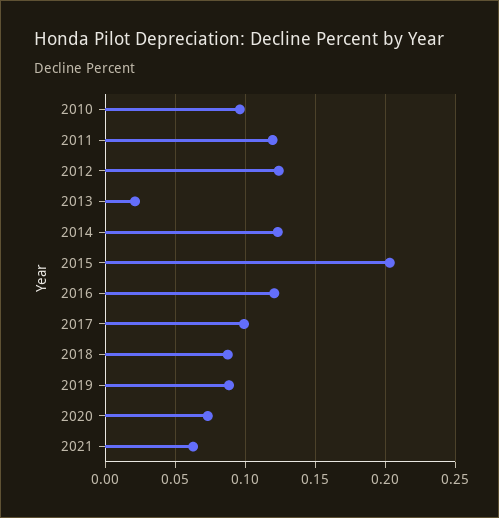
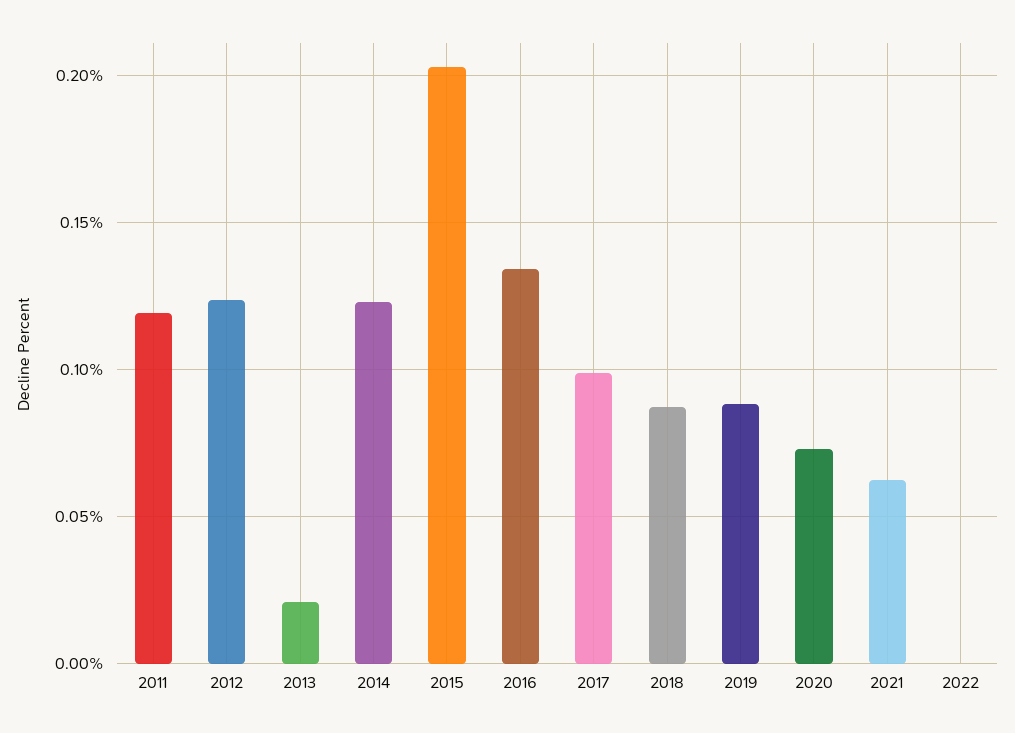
2010: 0.095 -> none
2016: 0.12 -> 0.135
2022: none -> 0

